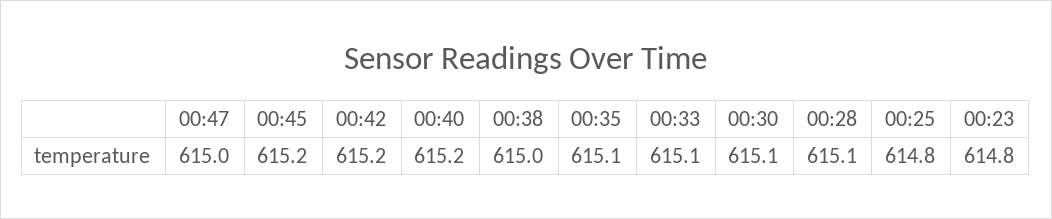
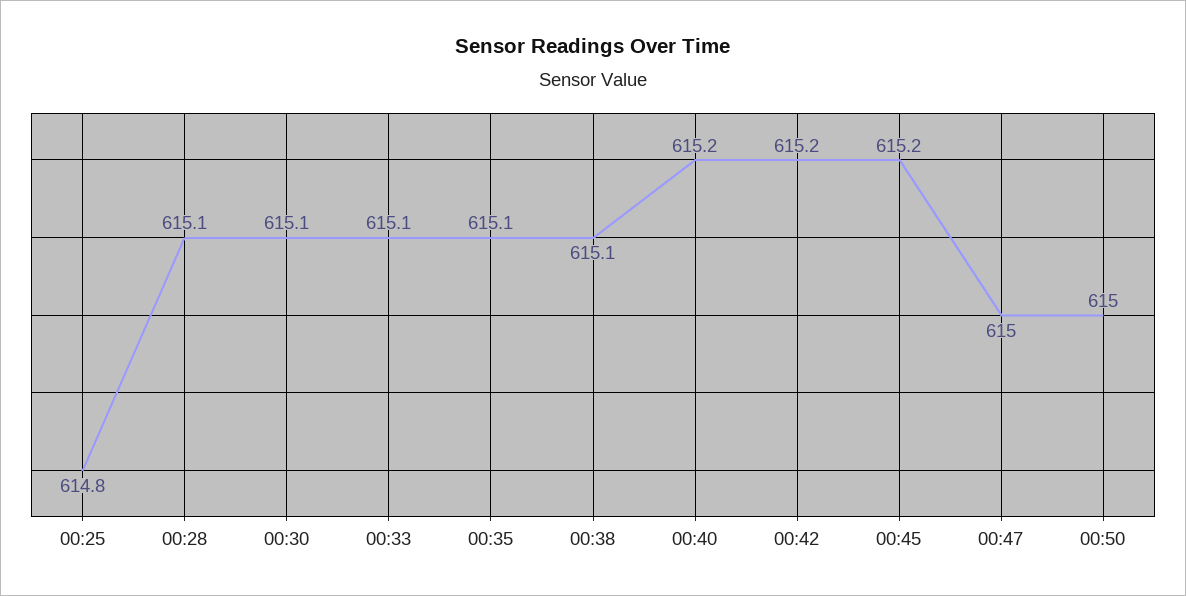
00:38: 615 -> 615.1
00:23: 614.8 -> none
00:50: none -> 615

